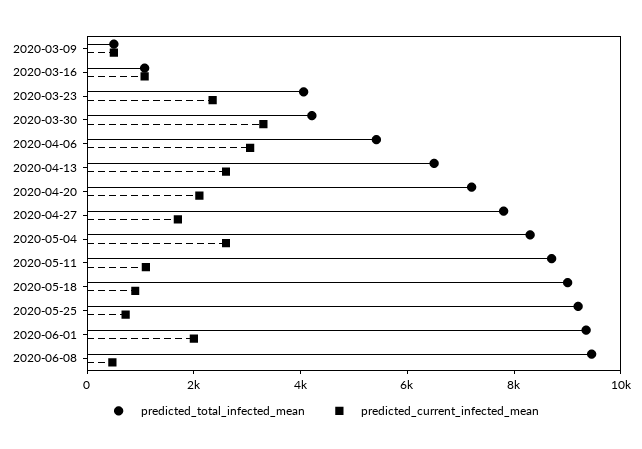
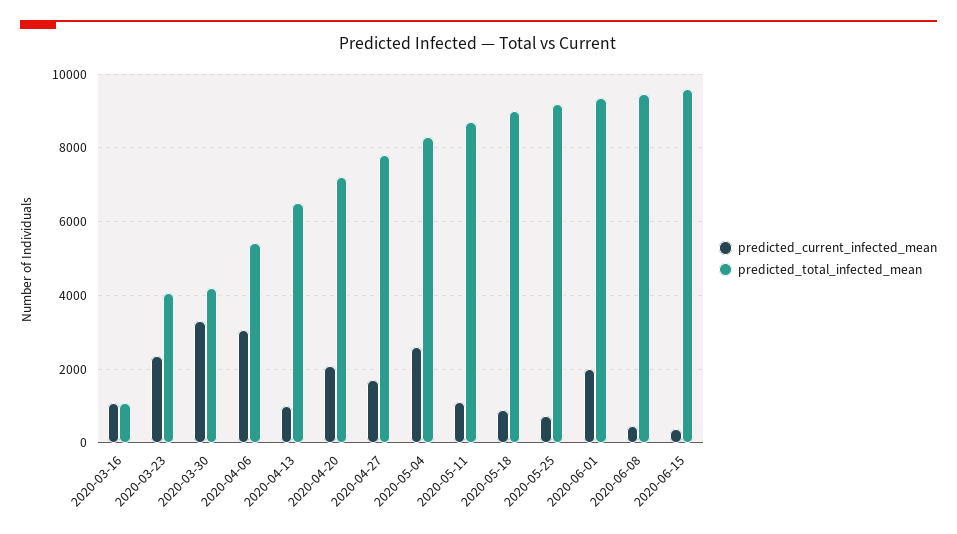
predicted_total_infected_mean, 2020-03-09: 500 -> none
predicted_current_infected_mean, 2020-03-09: 500 -> none
predicted_current_infected_mean, 2020-04-13: 2500 -> 1000
predicted_current_infected_mean, 2020-06-15: none -> 400
predicted_total_infected_mean, 2020-06-15: none -> 9600

